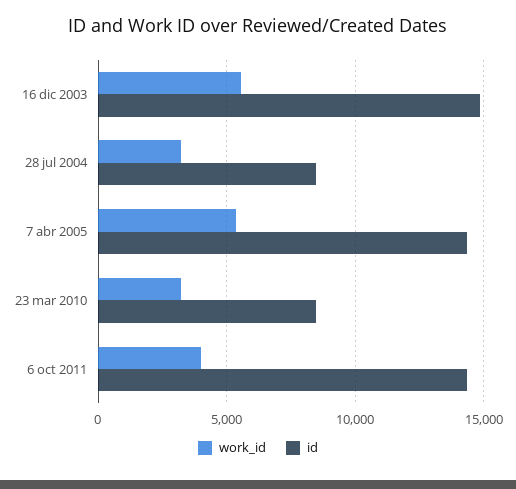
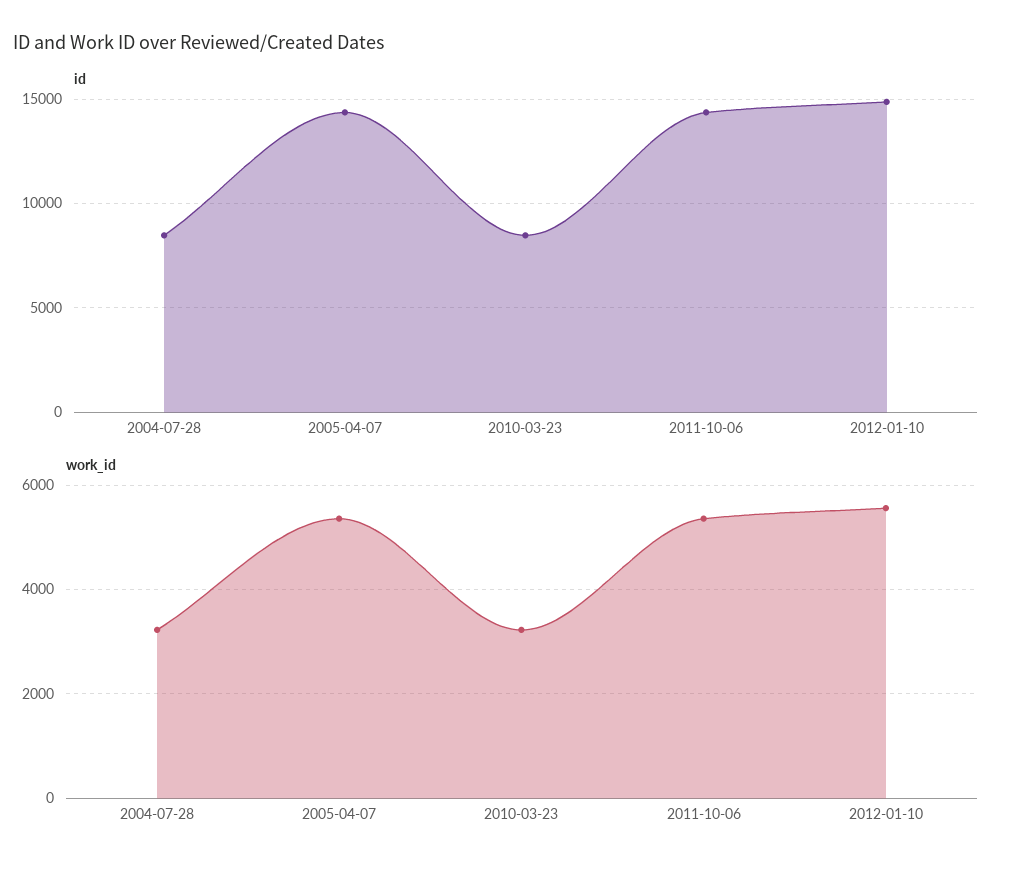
work_id, 16 dic 2003: 5500 -> none
id, 16 dic 2003: 15000 -> none
work_id, 6 oct 2011: 4000 -> 5400
id, 2012-01-10: none -> 15000
work_id, 2012-01-10: none -> 5600

